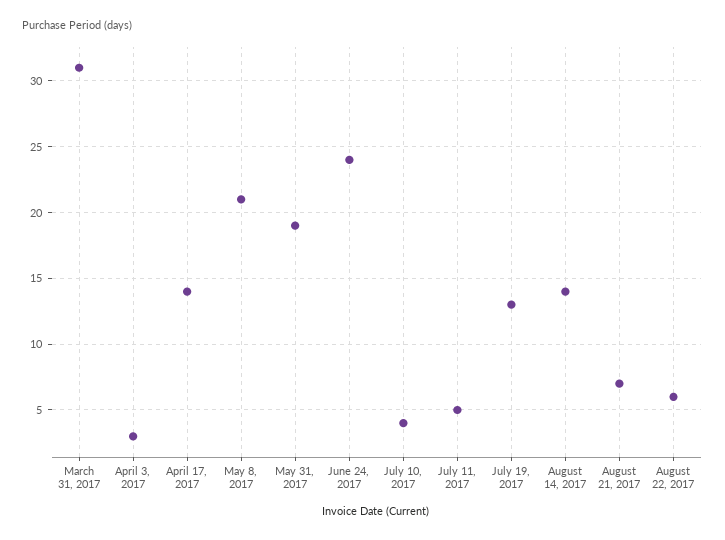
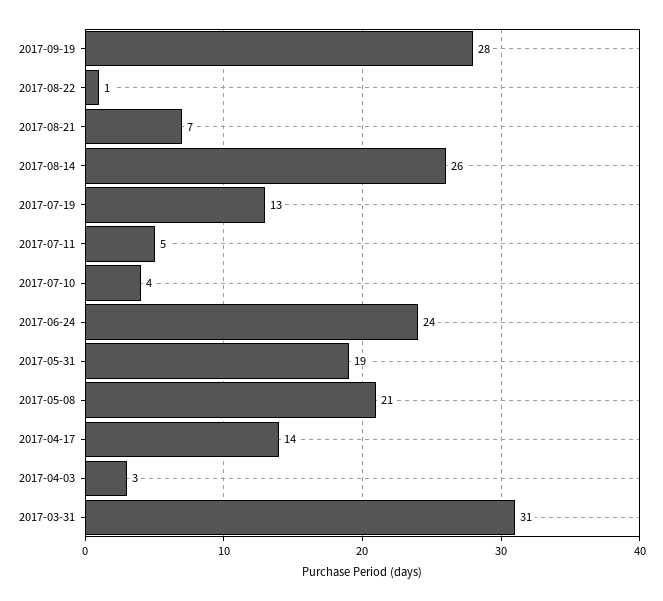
August 14, 2017: 14 -> 26
August 22, 2017: 6 -> 1
2017-09-19: none -> 28

